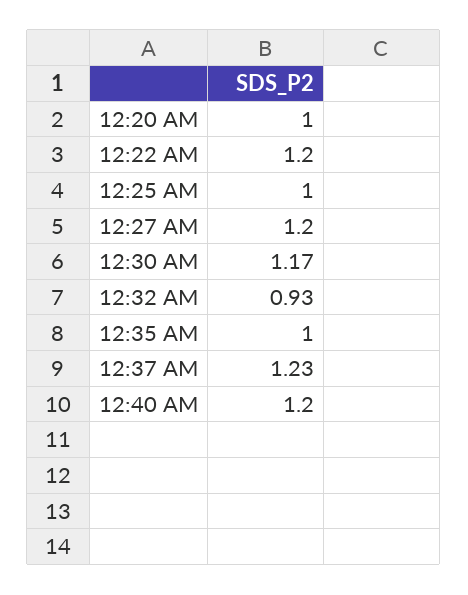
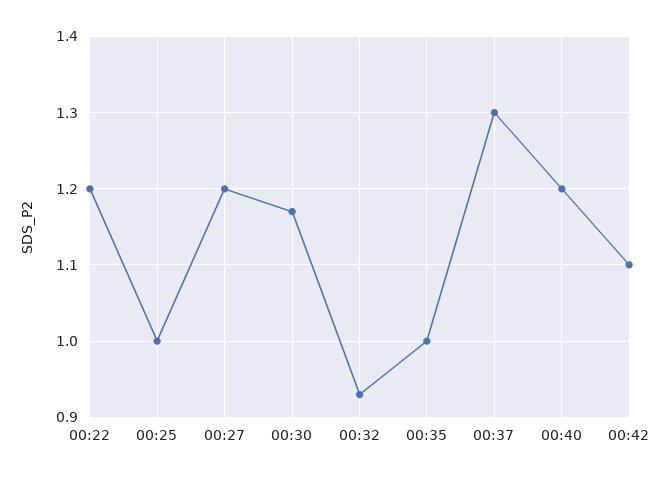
12:20 AM: 1 -> none
12:37 AM: 1.23 -> 1.3
00:42: none -> 1.1

